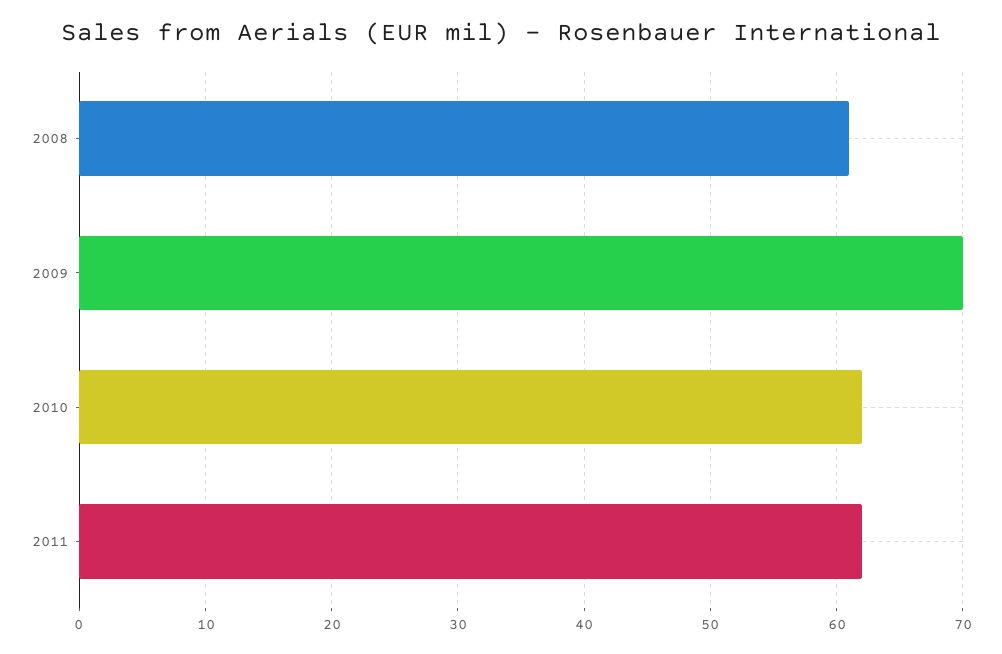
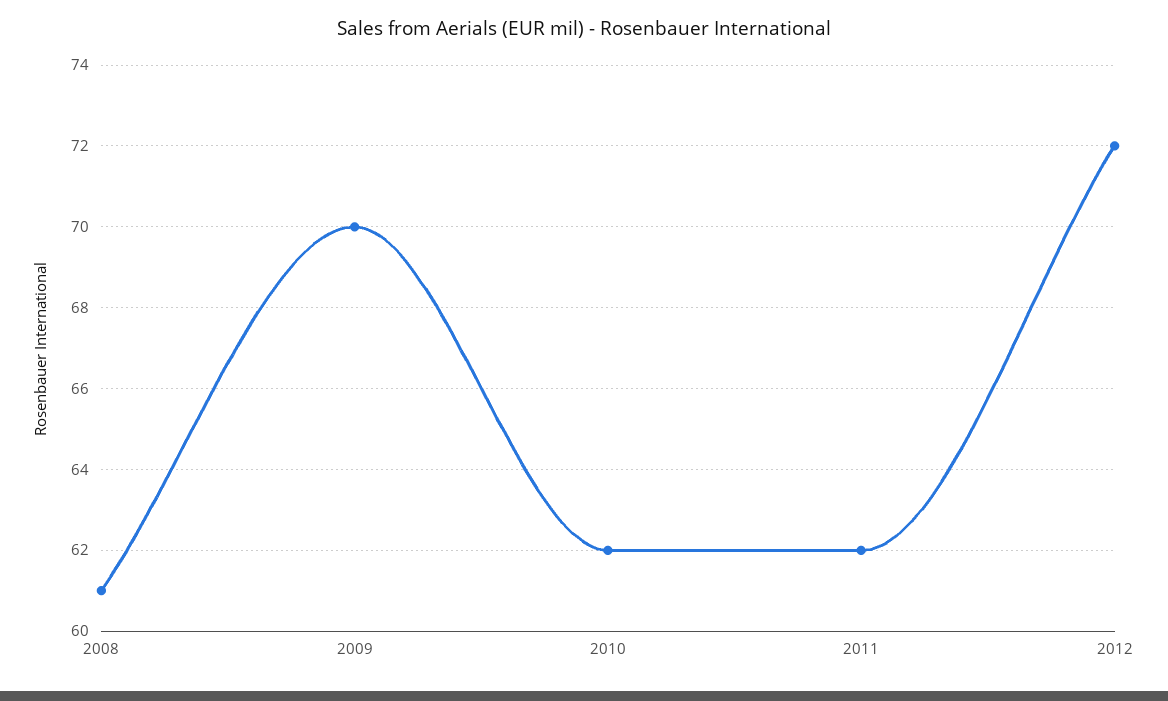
2012: none -> 72

